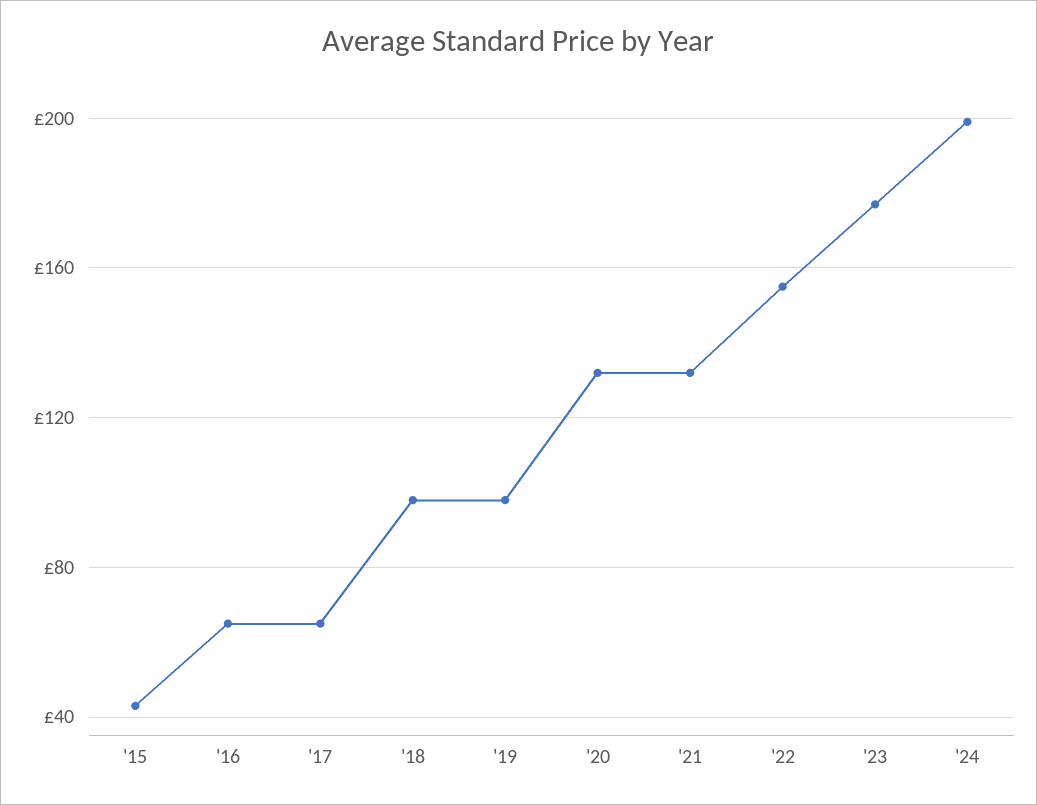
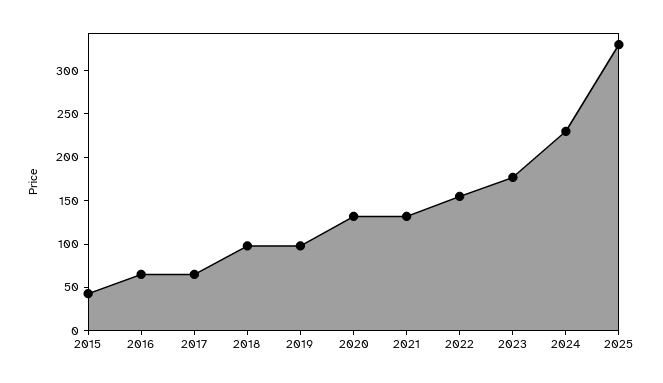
'24: 200 -> 230
2025: none -> 330

